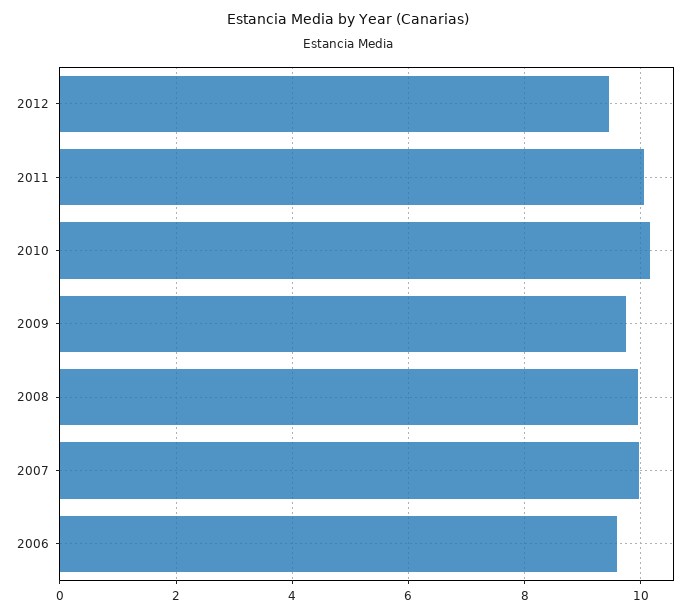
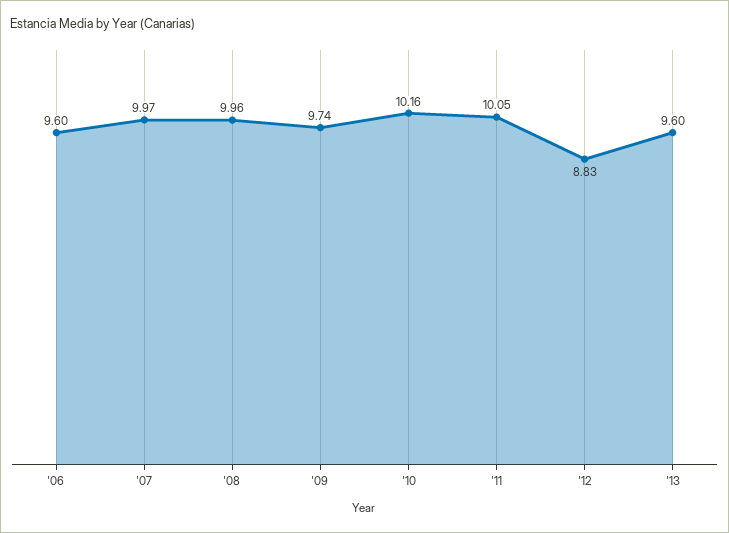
2012: 9.4 -> 8.83
'13: none -> 9.6

